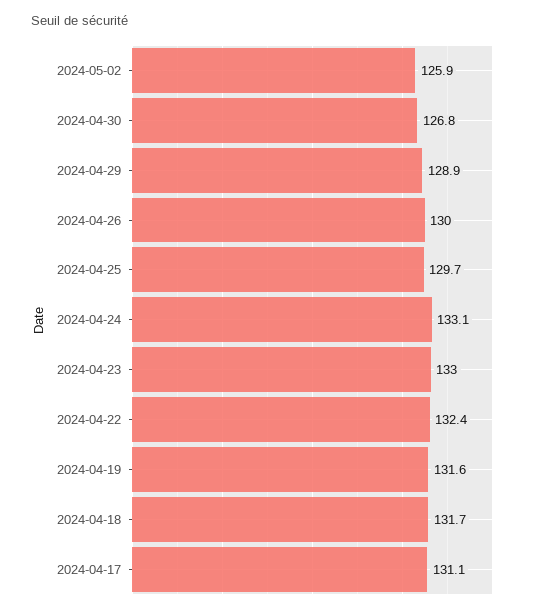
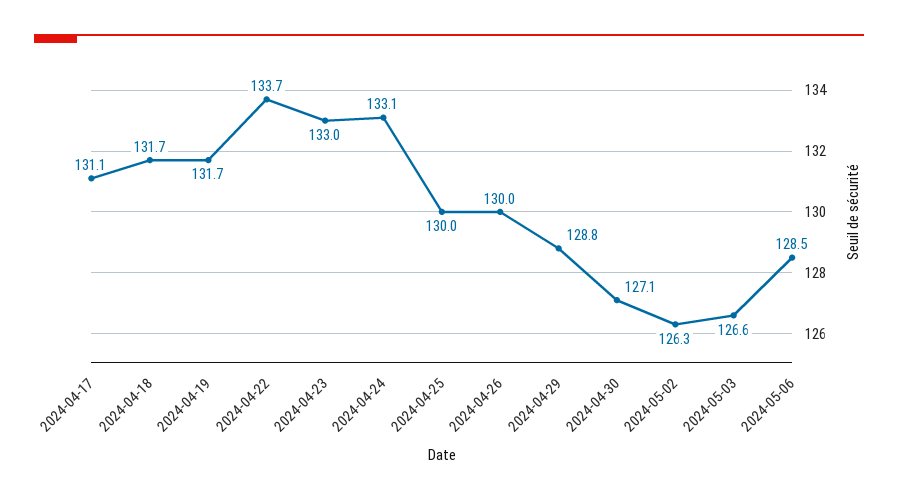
2024-05-02: 125.9 -> 126.3
2024-04-30: 126.8 -> 127.1
2024-04-29: 128.9 -> 128.8
2024-04-25: 129.7 -> 130
2024-04-22: 132.4 -> 133.7
2024-04-19: 131.6 -> 131.7
2024-05-03: none -> 126.6
2024-05-06: none -> 128.5

